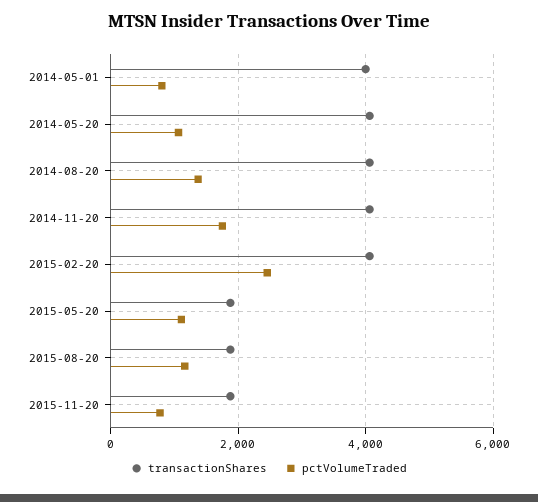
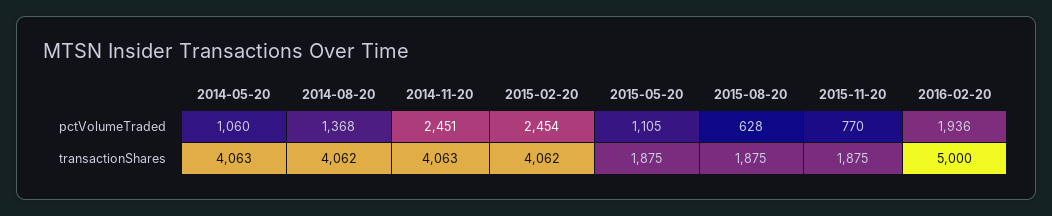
transactionShares, 2014-05-01: 4000 -> none
pctVolumeTraded, 2014-05-01: 800 -> none
pctVolumeTraded, 2014-11-20: 1800 -> 2451
pctVolumeTraded, 2015-08-20: 1200 -> 628
pctVolumeTraded, 2016-02-20: none -> 1936
transactionShares, 2016-02-20: none -> 5000

